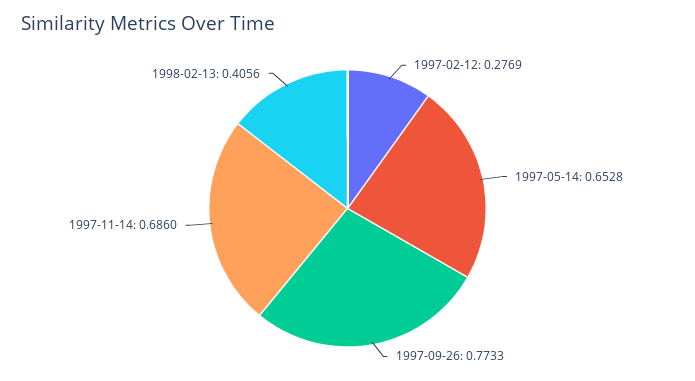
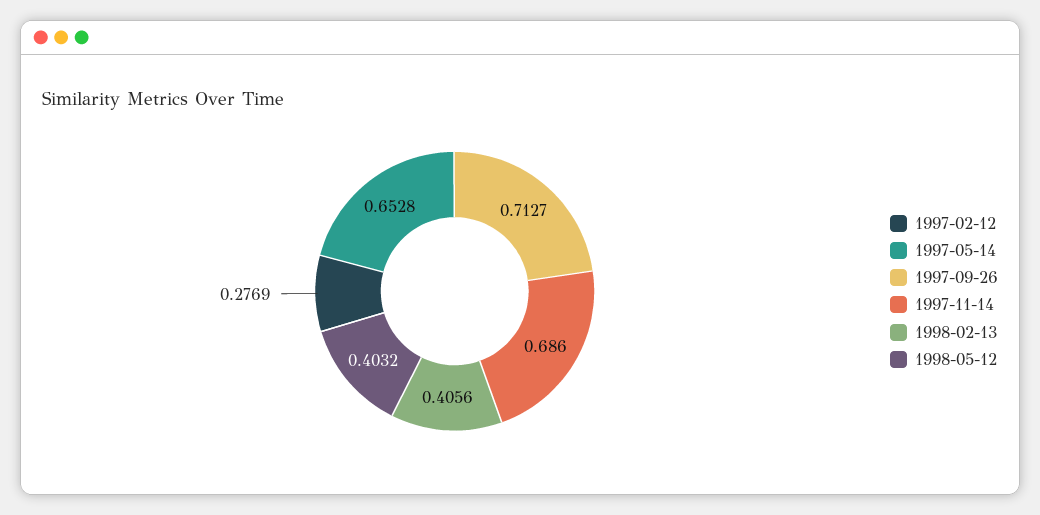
1997-09-26: 0.7733 -> 0.7127
1998-05-12: none -> 0.4032

